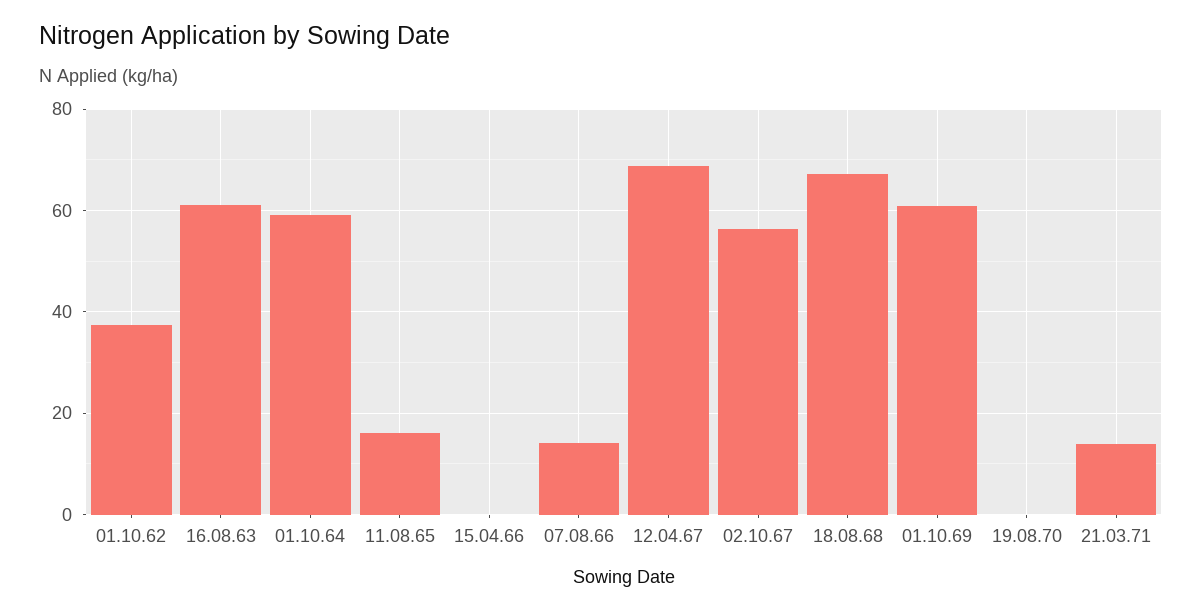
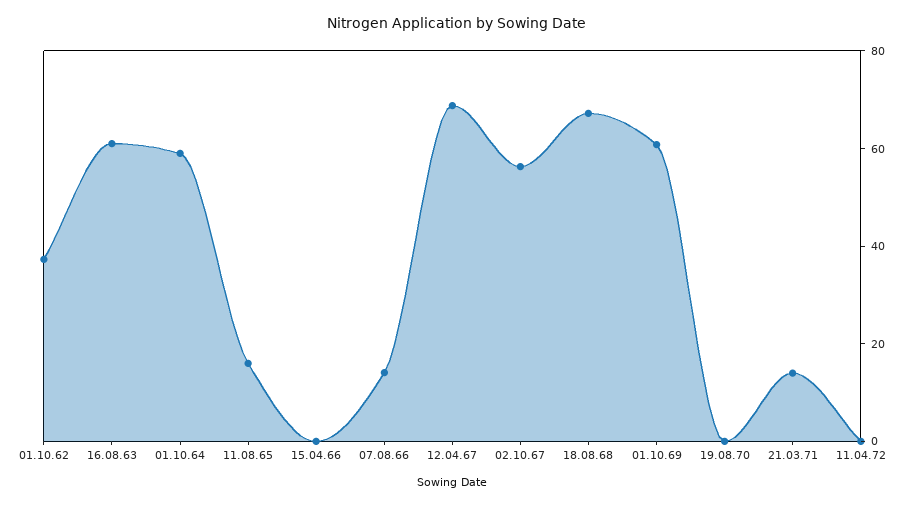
11.04.72: none -> 0

